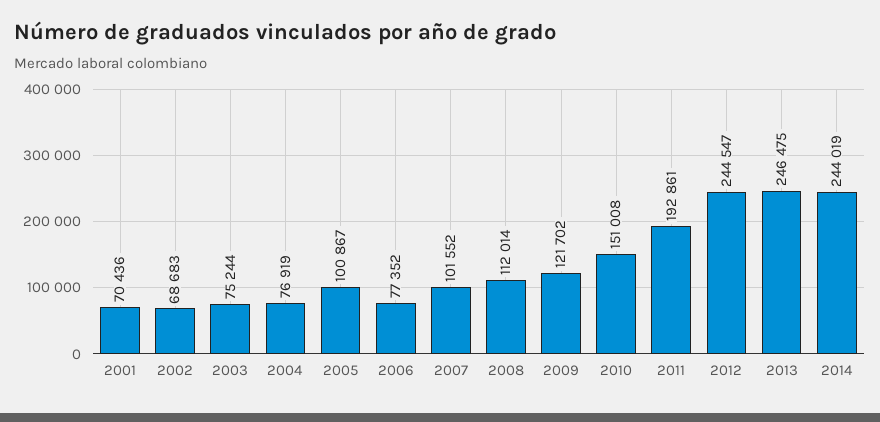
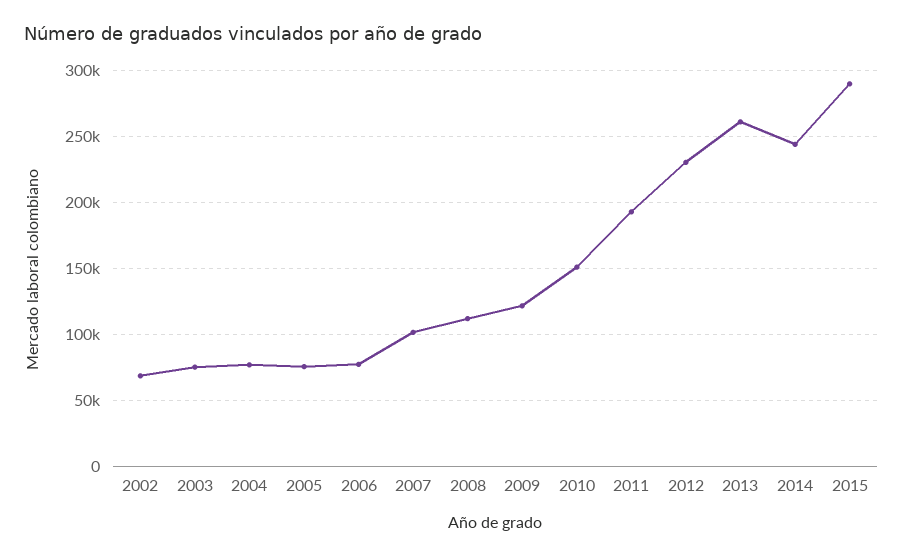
2001: 70436 -> none
2005: 100867 -> 75000
2012: 244547 -> 230000
2013: 246475 -> 260000
2015: none -> 290000

